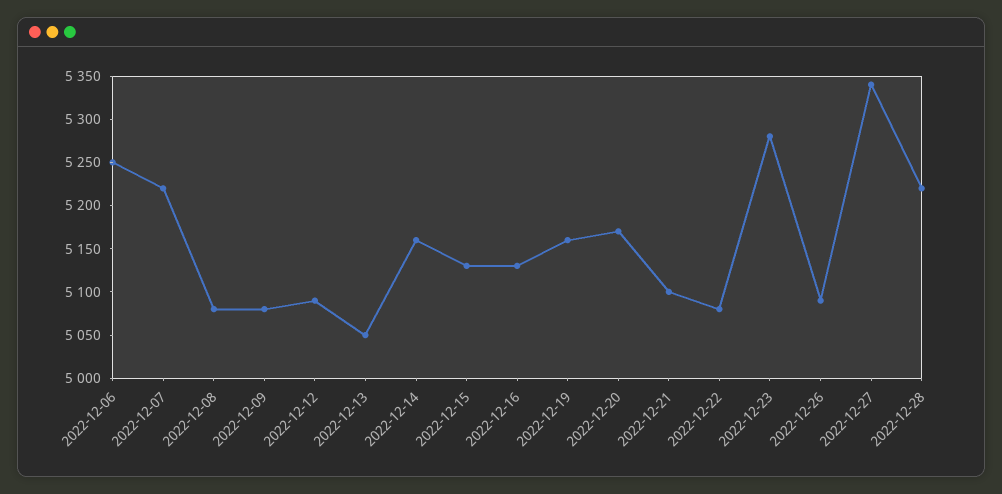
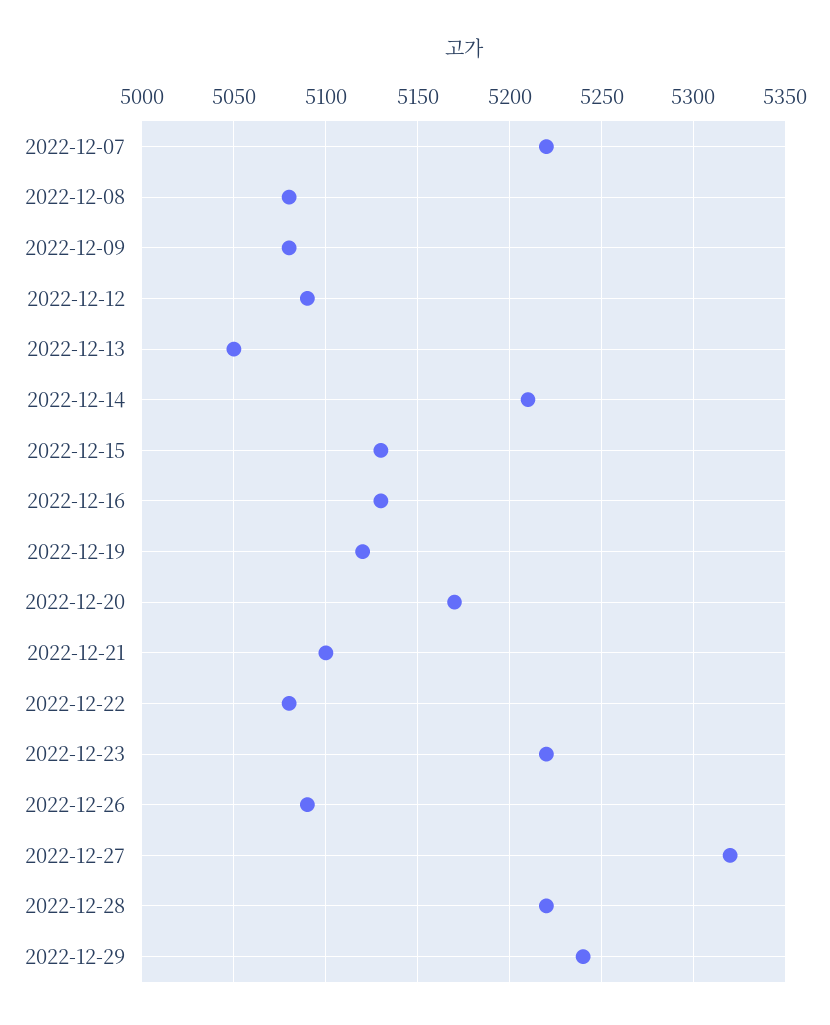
2022-12-06: 5250 -> none
2022-12-14: 5160 -> 5210
2022-12-19: 5160 -> 5120
2022-12-23: 5280 -> 5220
2022-12-27: 5340 -> 5320
2022-12-29: none -> 5240

